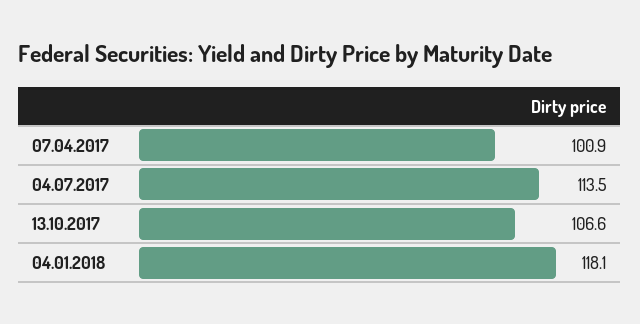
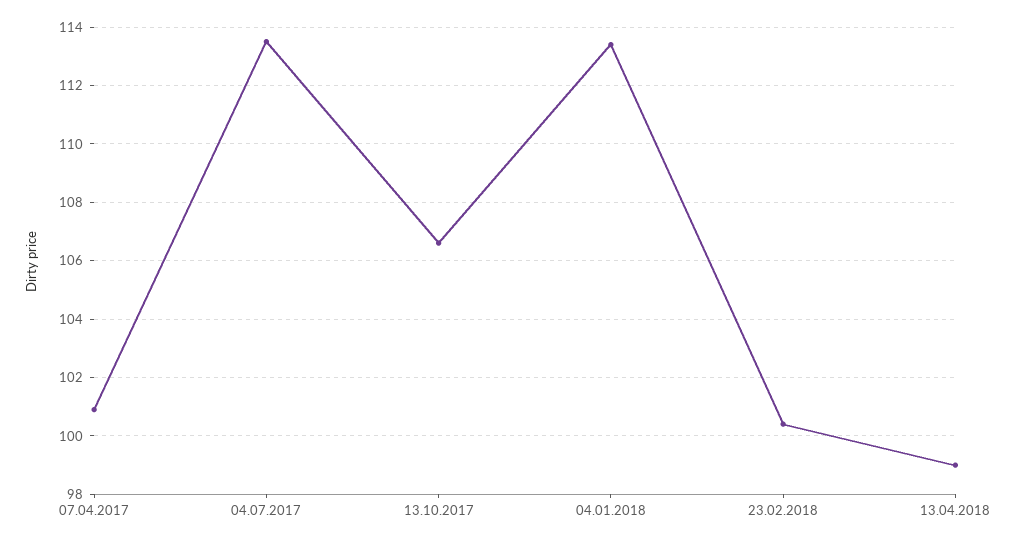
04.01.2018: 118.1 -> 113.5
23.02.2018: none -> 100.5
13.04.2018: none -> 99

